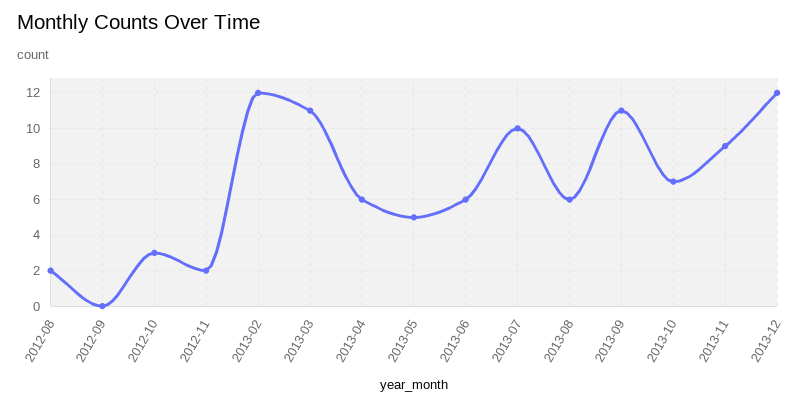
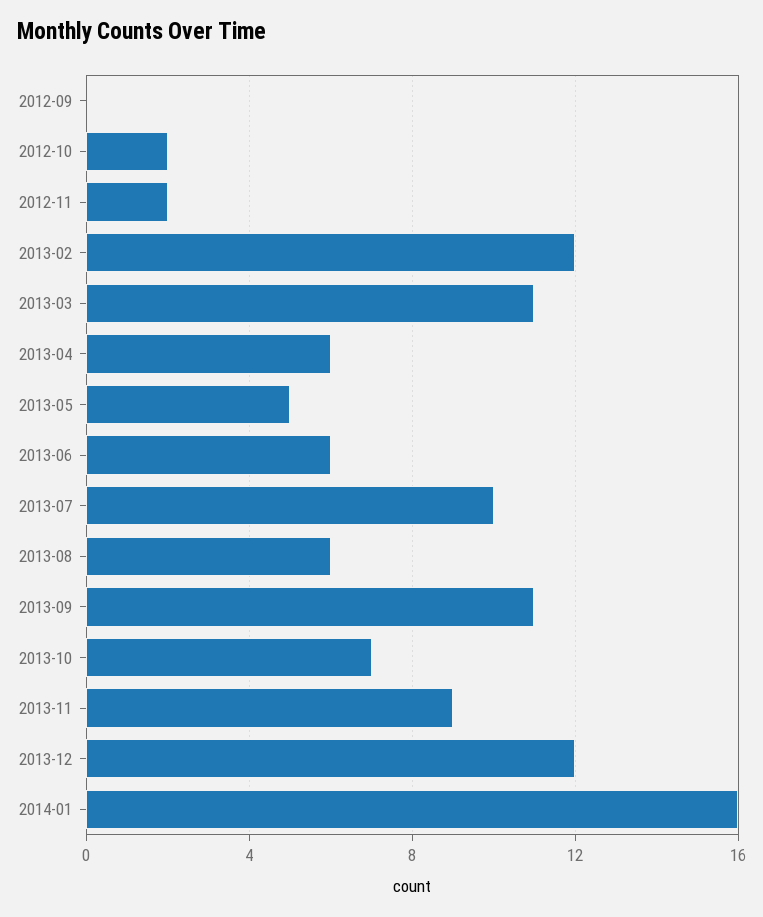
2012-08: 2 -> none
2012-10: 3 -> 2
2014-01: none -> 16

